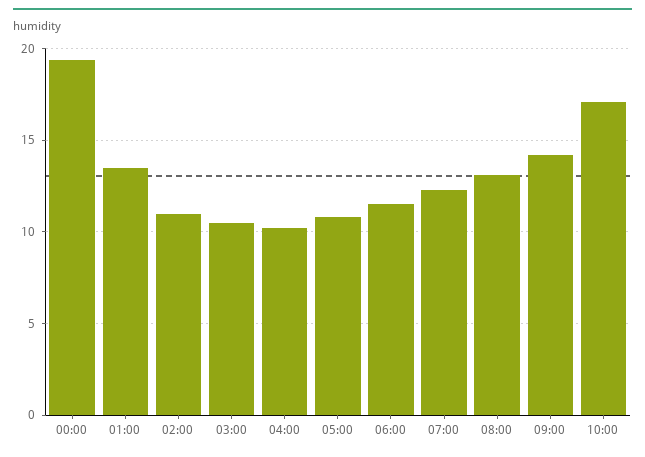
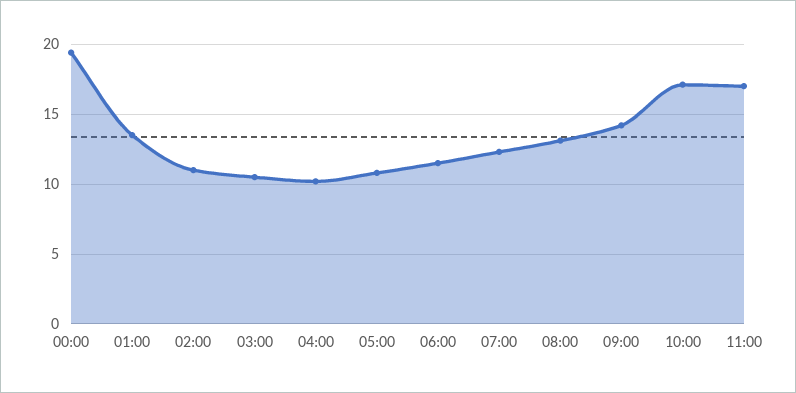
11:00: none -> 17

